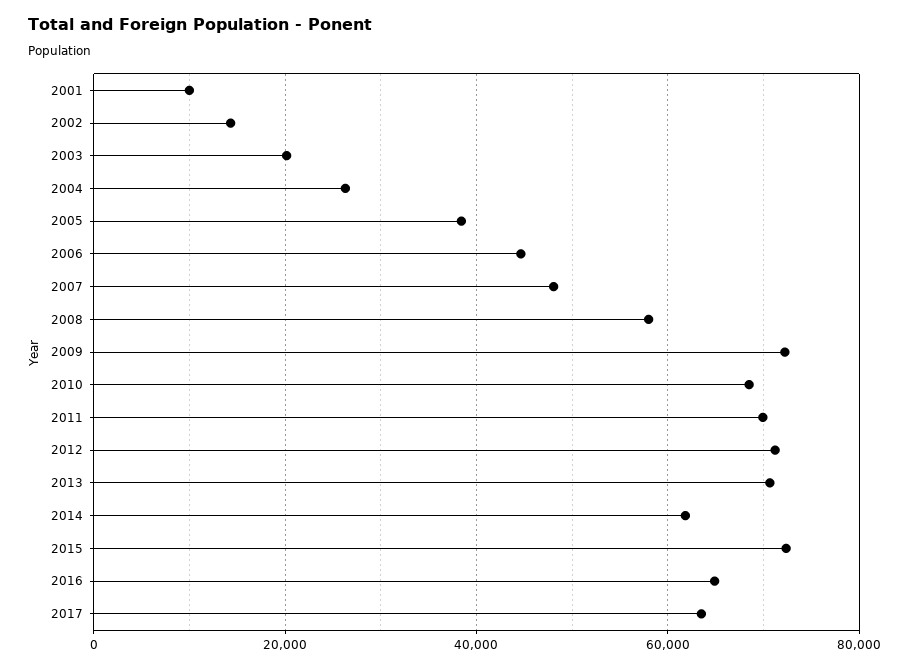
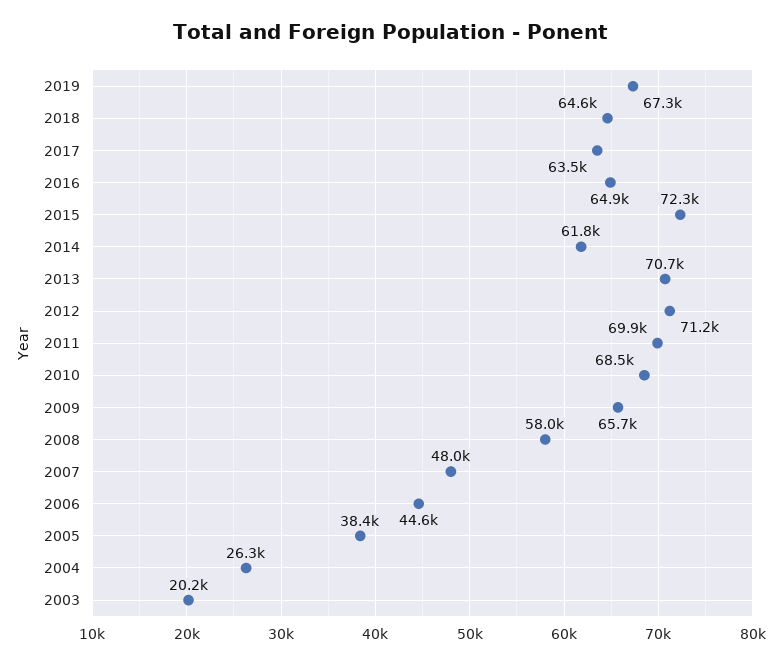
2001: 10000 -> none
2002: 14000 -> none
2009: 72000 -> 65700
2019: none -> 67300
2018: none -> 64600

